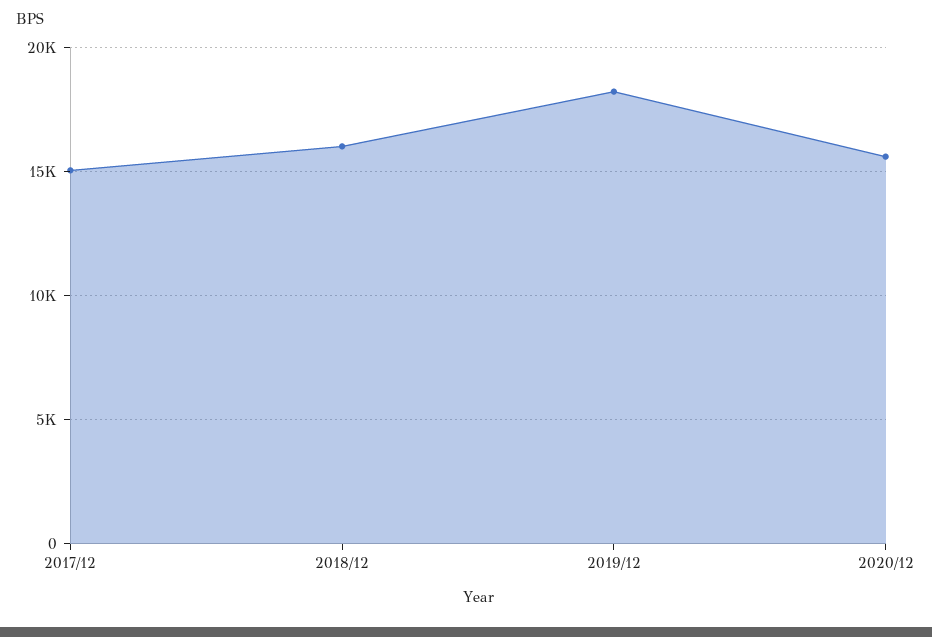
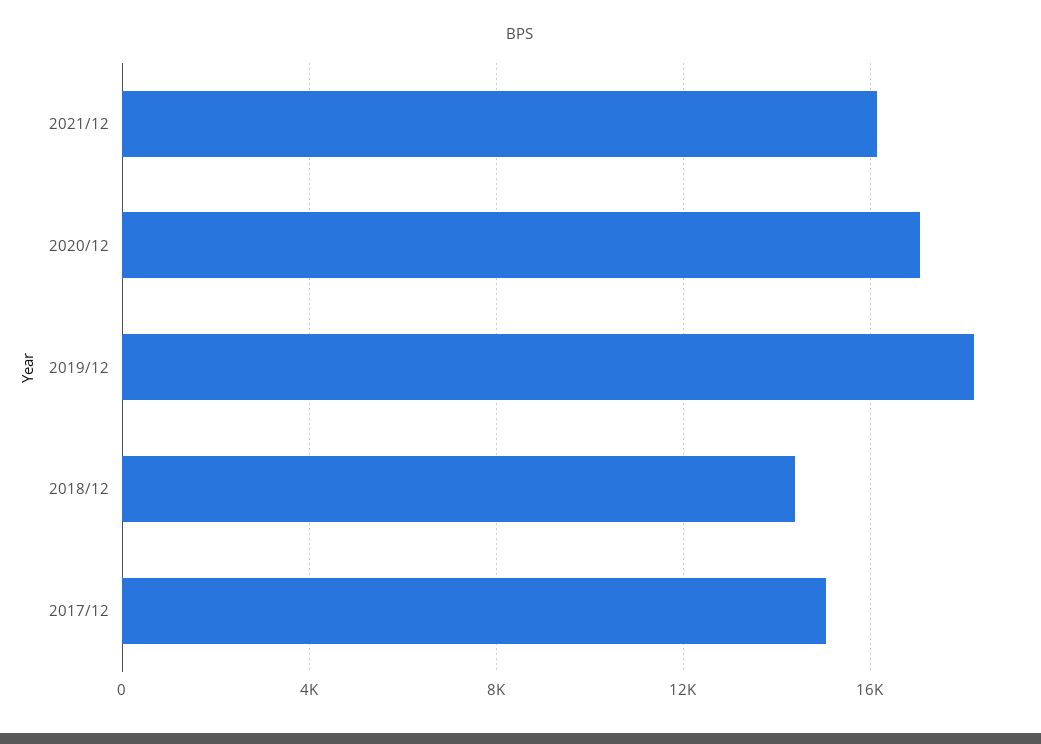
2018/12: 16000 -> 14500
2020/12: 15500 -> 17000
2021/12: none -> 16000

